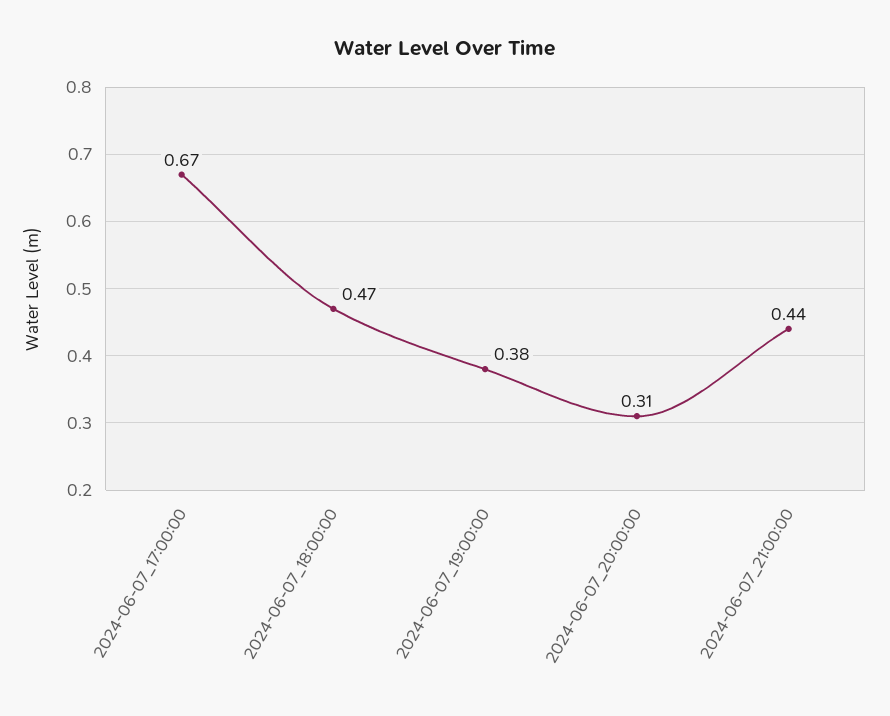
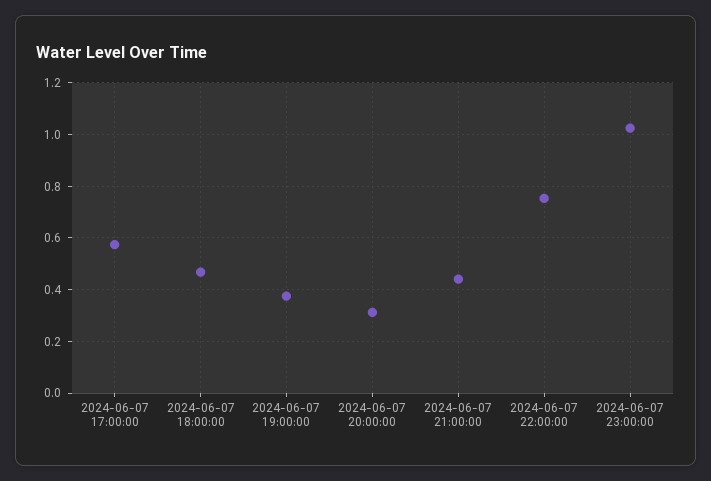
2024-06-07_17:00:00: 0.67 -> 0.575
2024-06-07 22:00:00: none -> 0.75
2024-06-07 23:00:00: none -> 1.025

